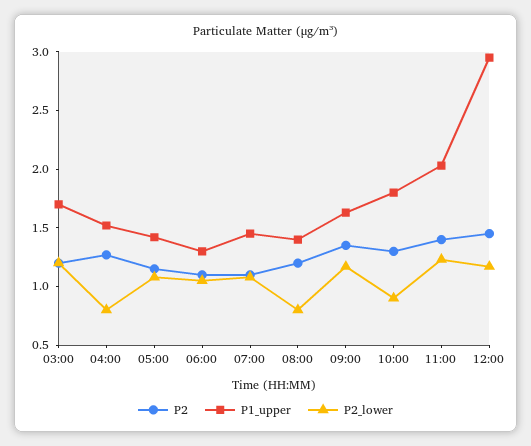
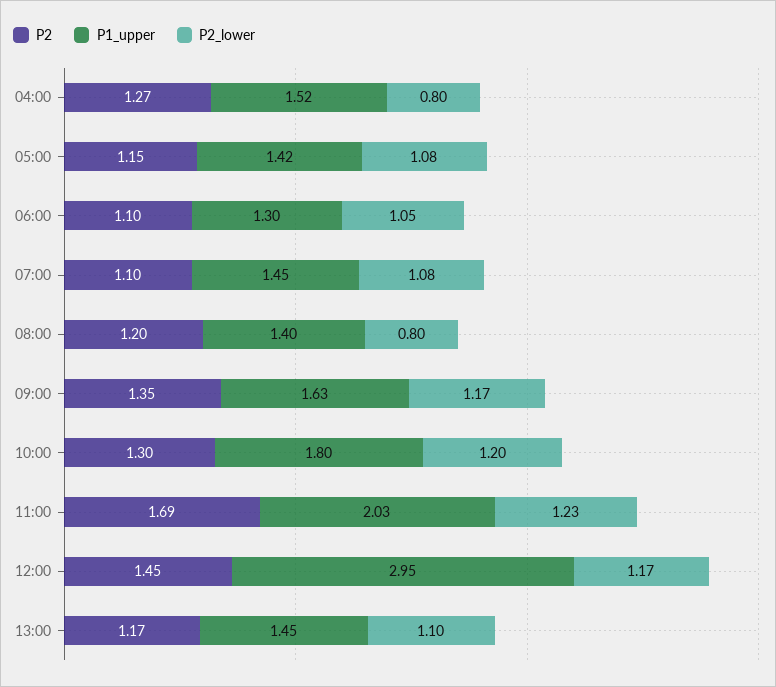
P2, 03:00: 1.2 -> none
P1_upper, 03:00: 1.7 -> none
P2_lower, 03:00: 1.2 -> none
P2_lower, 10:00: 0.9 -> 1.2
P2, 11:00: 1.4 -> 1.69
P2, 13:00: none -> 1.17
P1_upper, 13:00: none -> 1.45
P2_lower, 13:00: none -> 1.1

